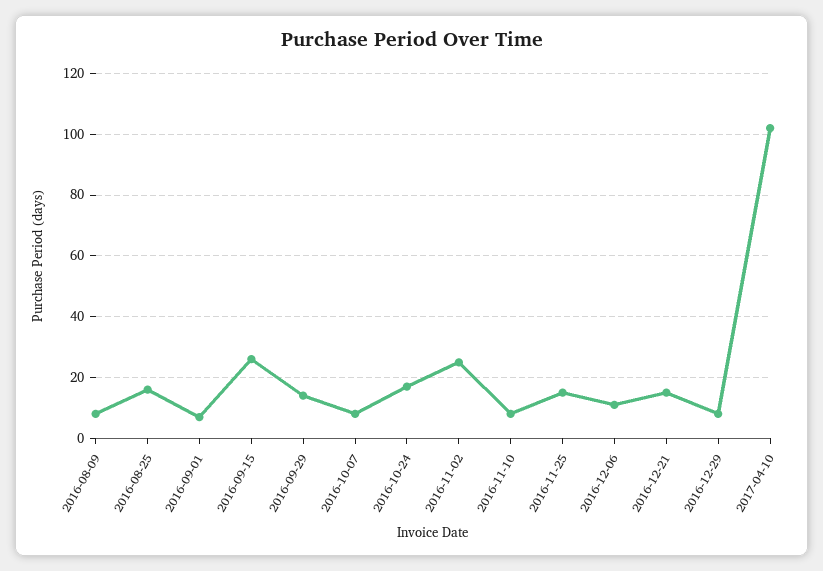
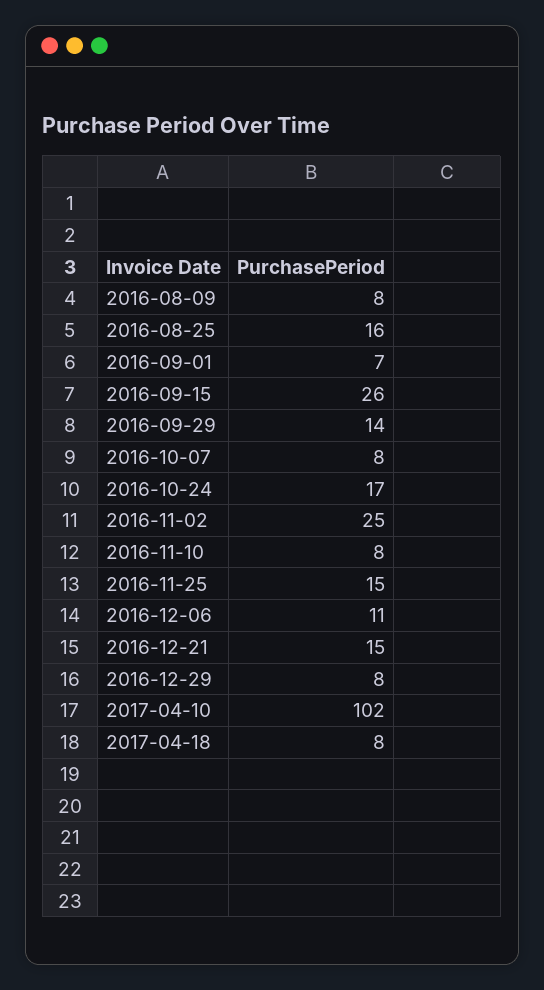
2017-04-18: none -> 8

